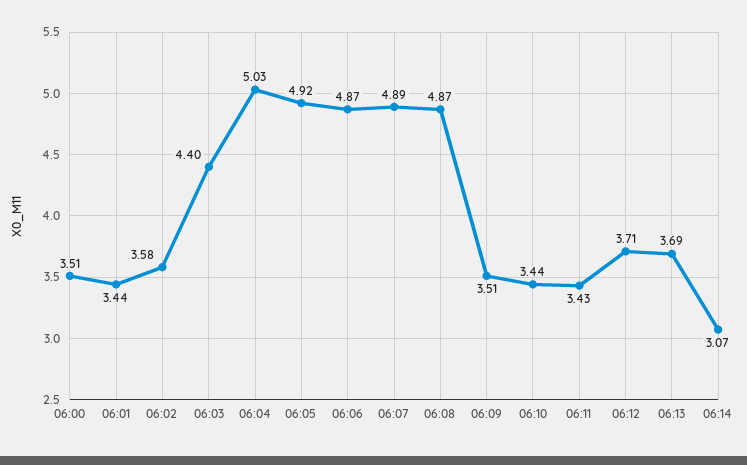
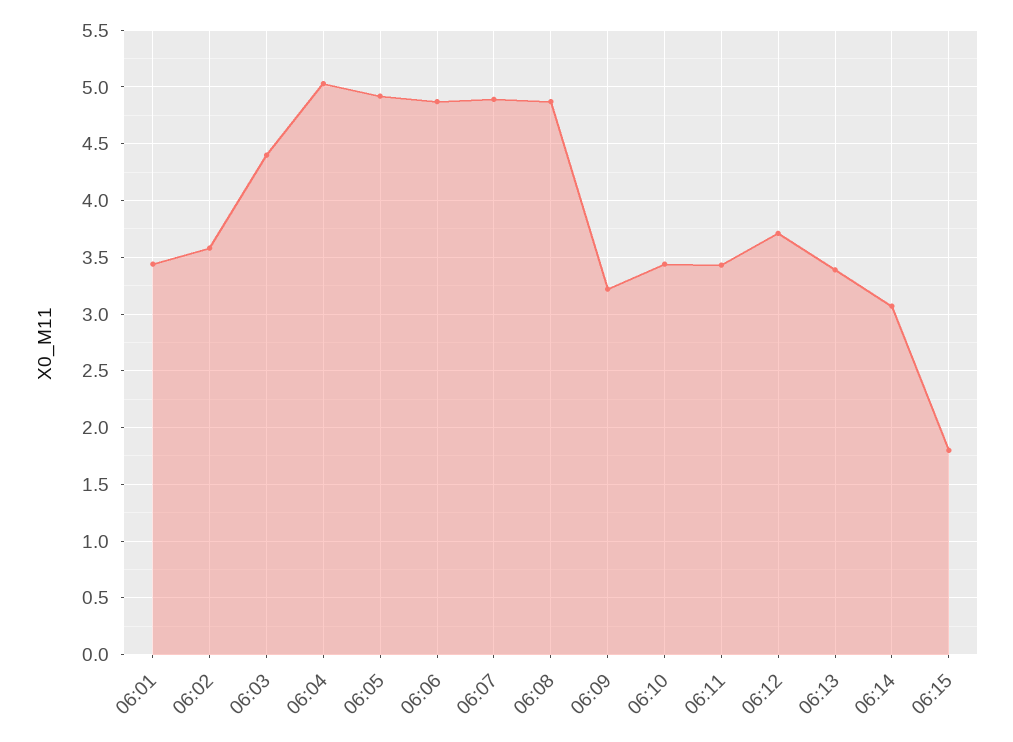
06:00: 3.51 -> none
06:09: 3.51 -> 3.2
06:13: 3.69 -> 3.4
06:15: none -> 1.8

